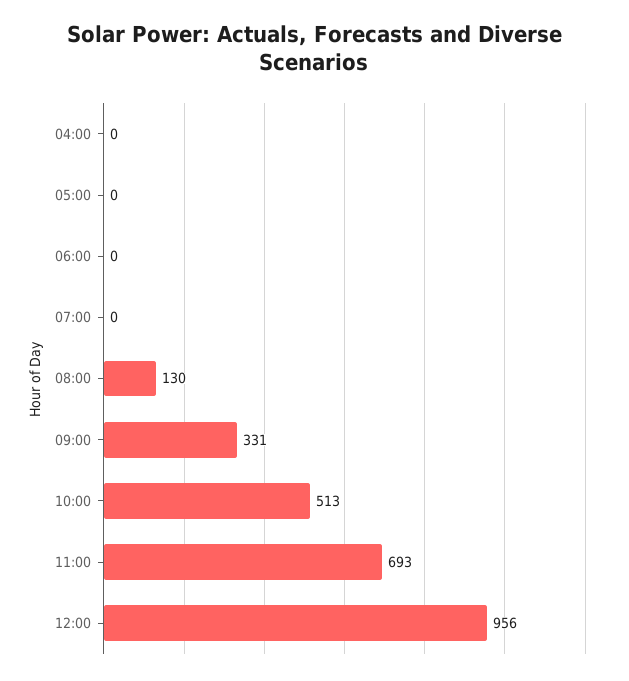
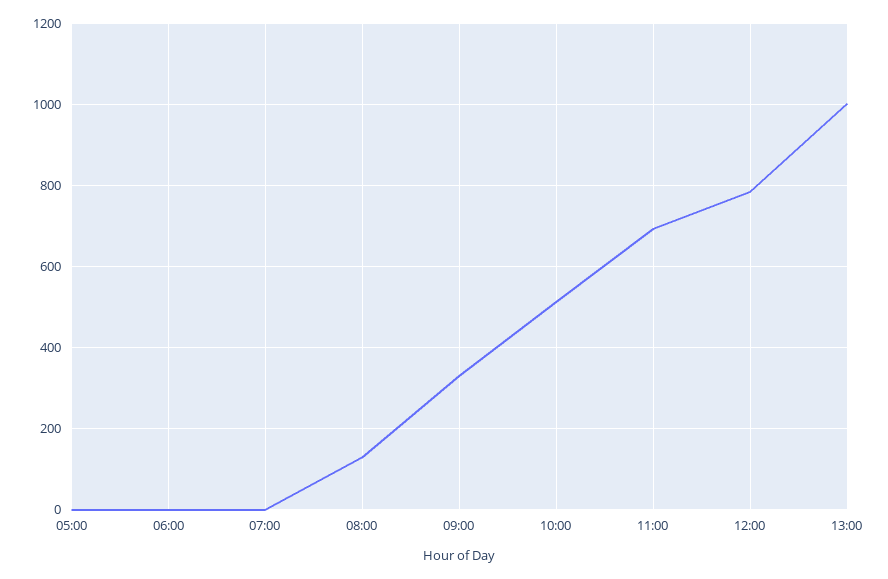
04:00: 0 -> none
12:00: 956 -> 780
13:00: none -> 1000

